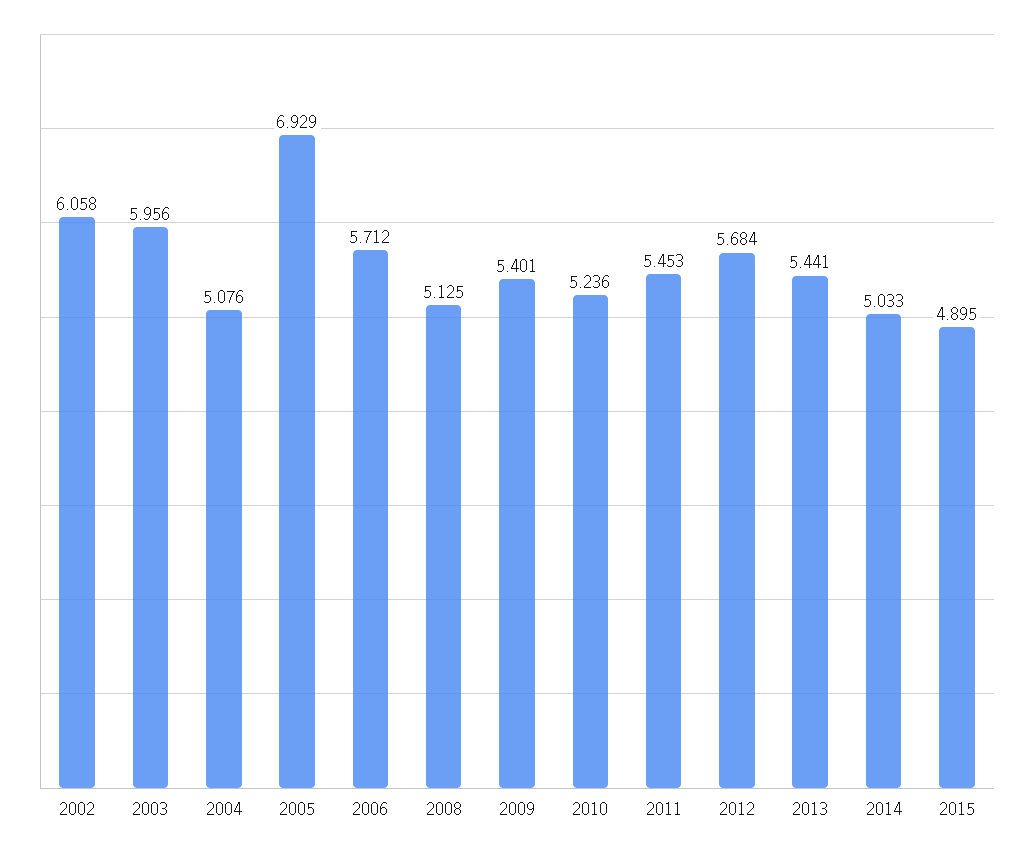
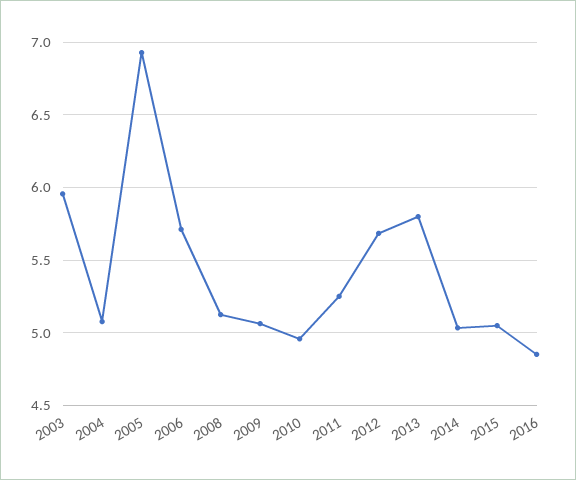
2002: 6.058 -> none
2009: 5.401 -> 5.05
2010: 5.236 -> 4.95
2011: 5.453 -> 5.25
2013: 5.441 -> 5.8
2015: 4.895 -> 5.05
2016: none -> 4.85

